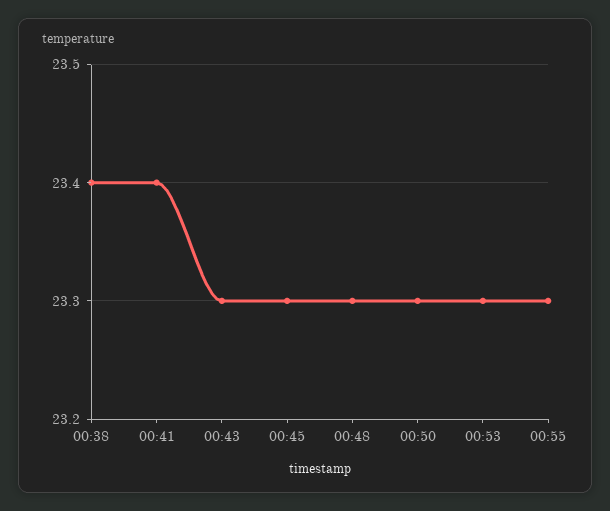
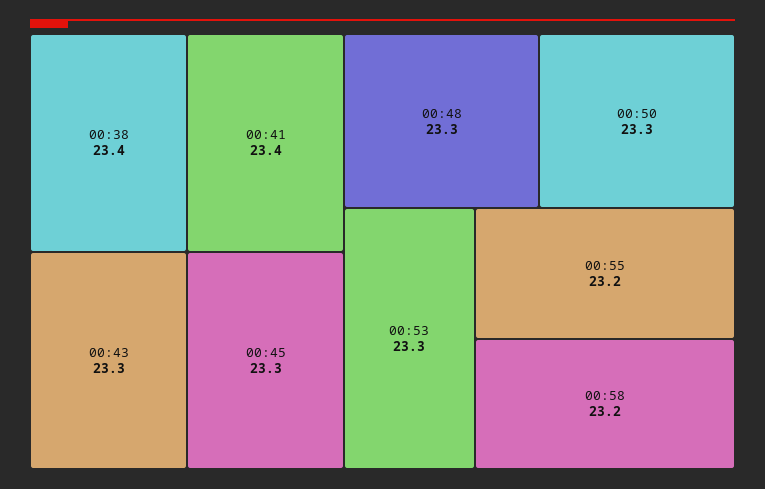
00:55: 23.3 -> 23.2
00:58: none -> 23.2

